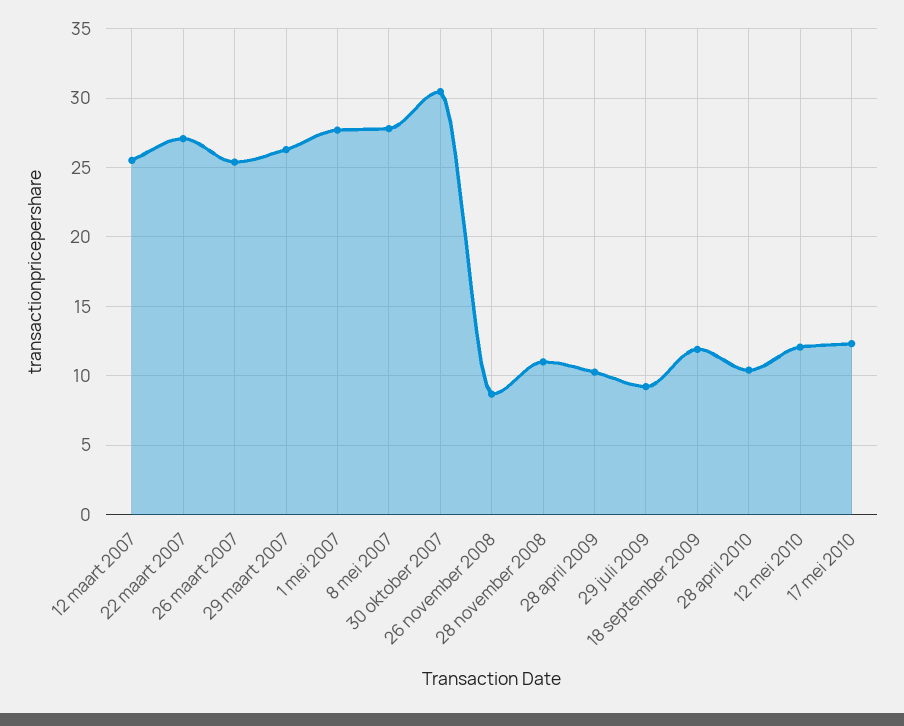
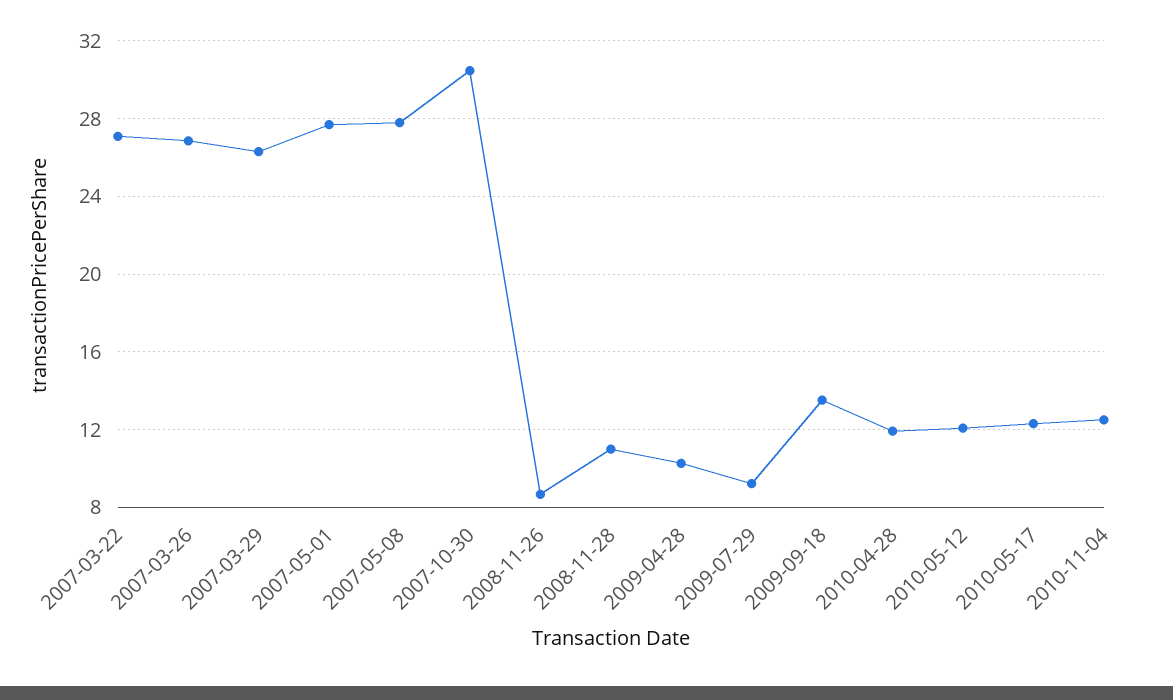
12 maart 2007: 25.5 -> none
26 maart 2007: 25.5 -> 27
18 september 2009: 12 -> 13.5
28 april 2010: 10.5 -> 12
2010-11-04: none -> 12.5

